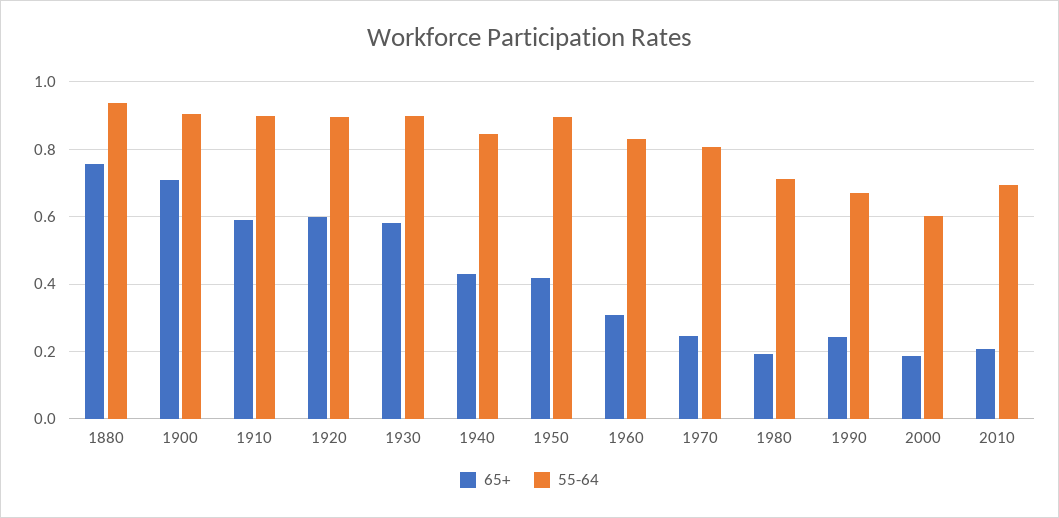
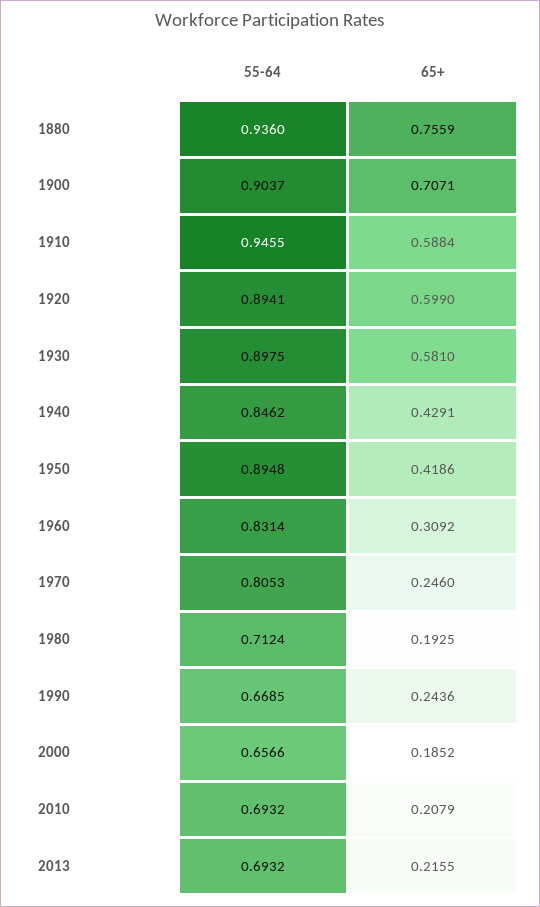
55-64, 1910: 0.9 -> 0.9455
55-64, 2000: 0.6 -> 0.6566
55-64, 2013: none -> 0.6932
65+, 2013: none -> 0.2155

